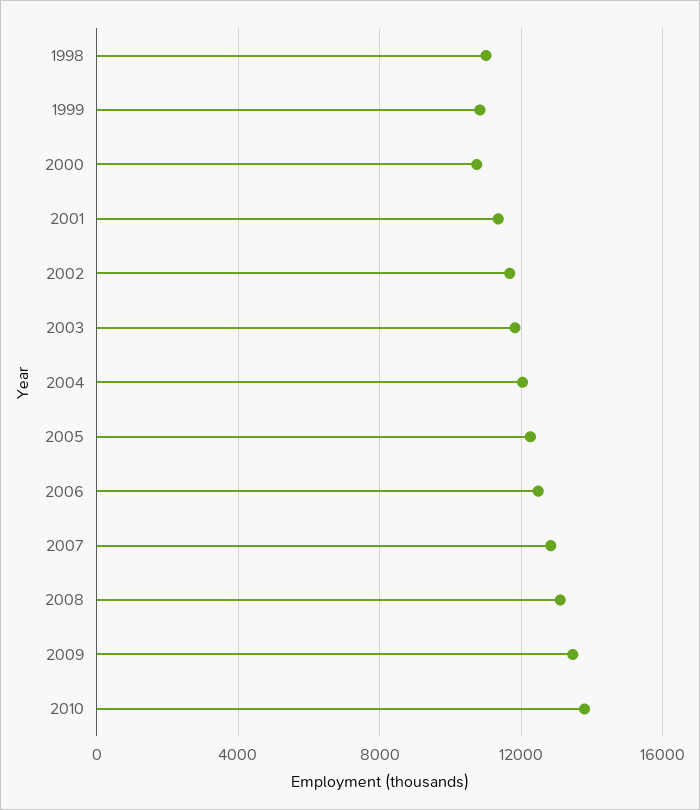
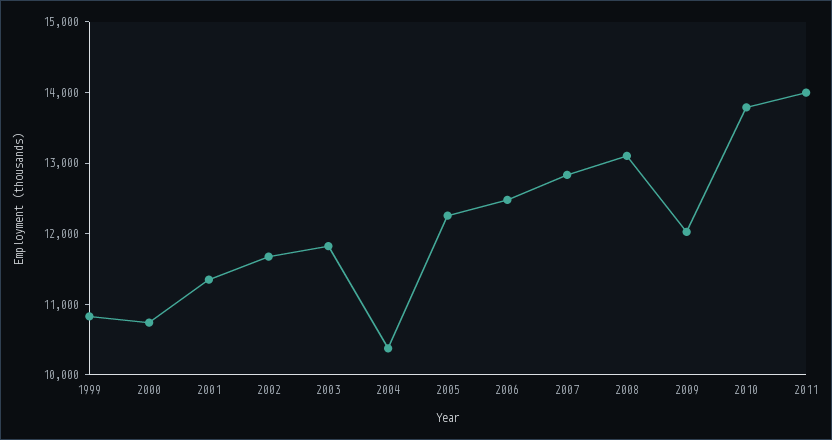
1998: 11000 -> none
2004: 12000 -> 10400
2009: 13500 -> 12000
2011: none -> 14000

